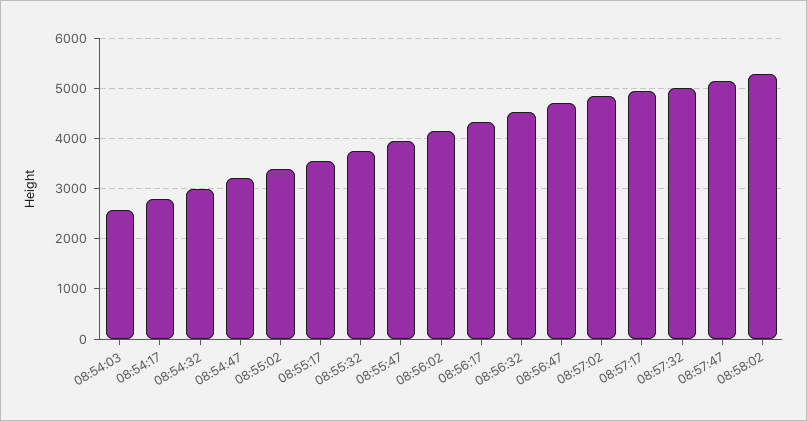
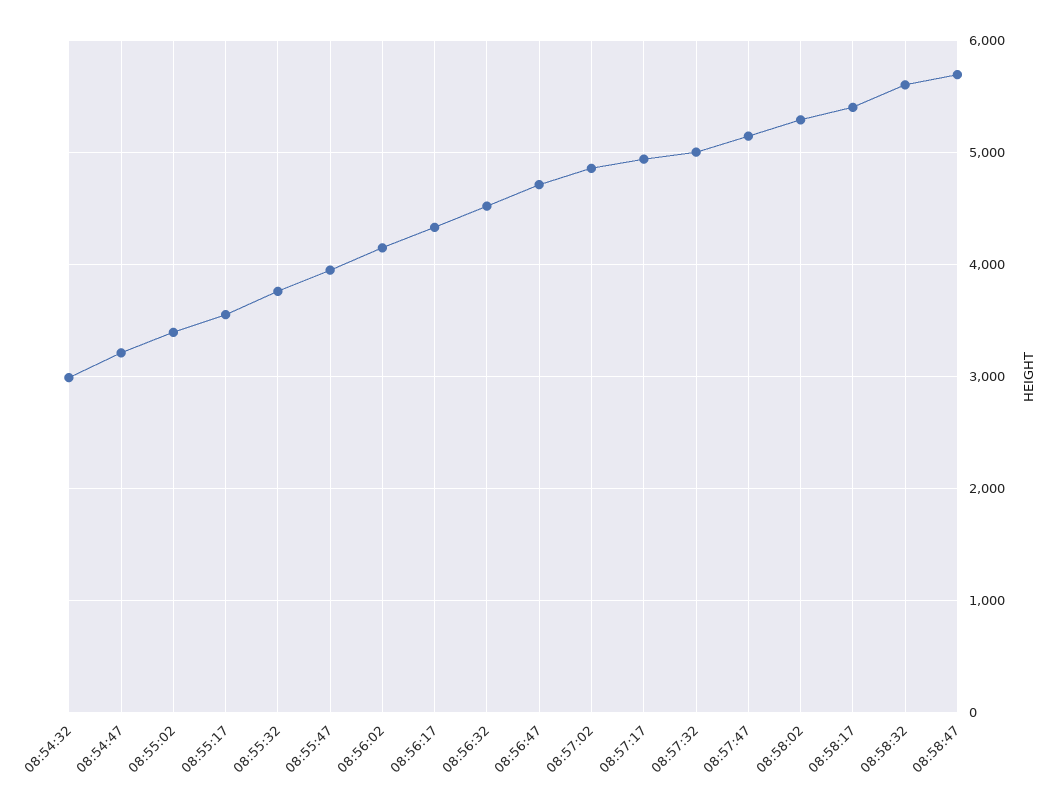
08:54:03: 2600 -> none
08:54:17: 2800 -> none
08:58:17: none -> 5400
08:58:32: none -> 5600
08:58:47: none -> 5700

